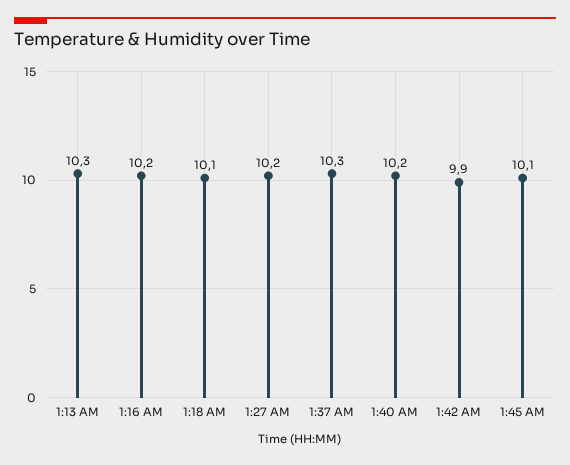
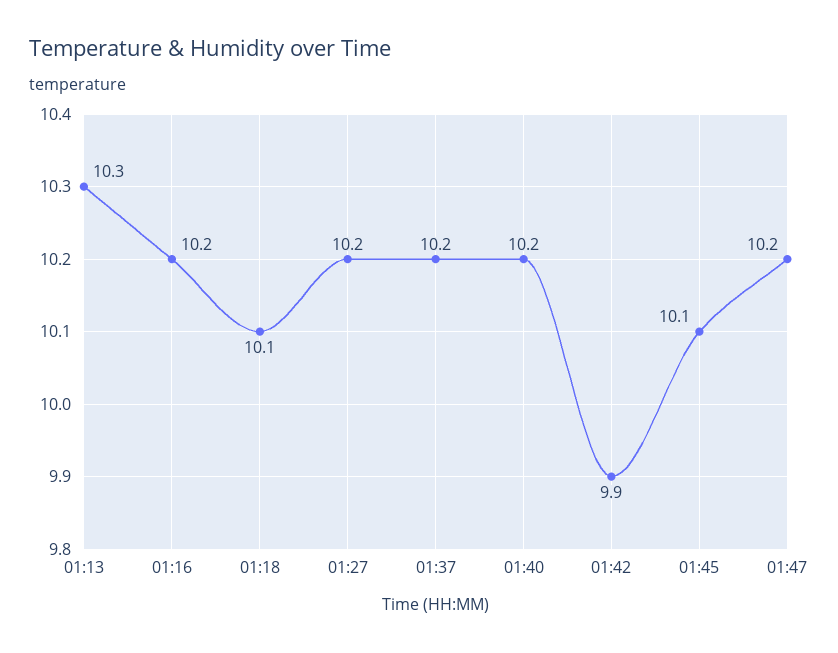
1:37 AM: 10.3 -> 10.2
01:47: none -> 10.2

